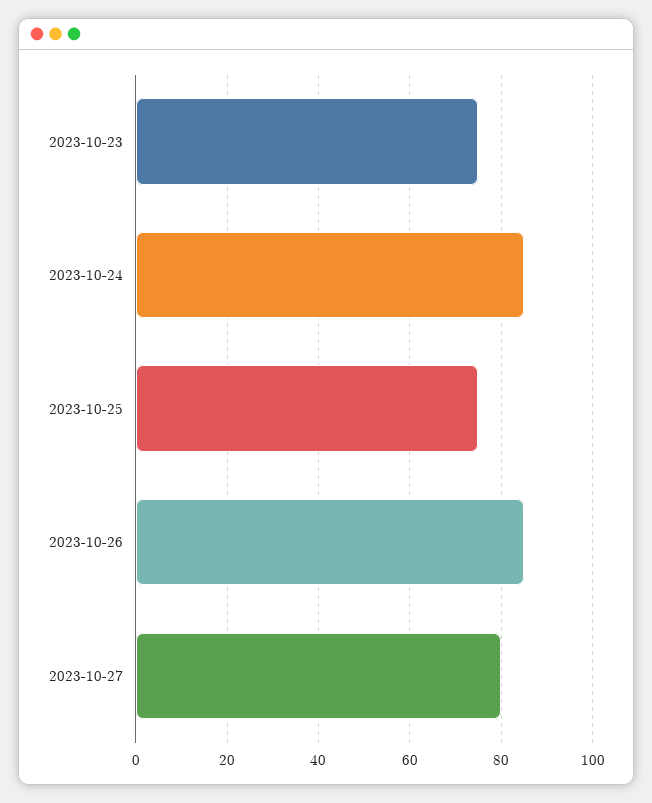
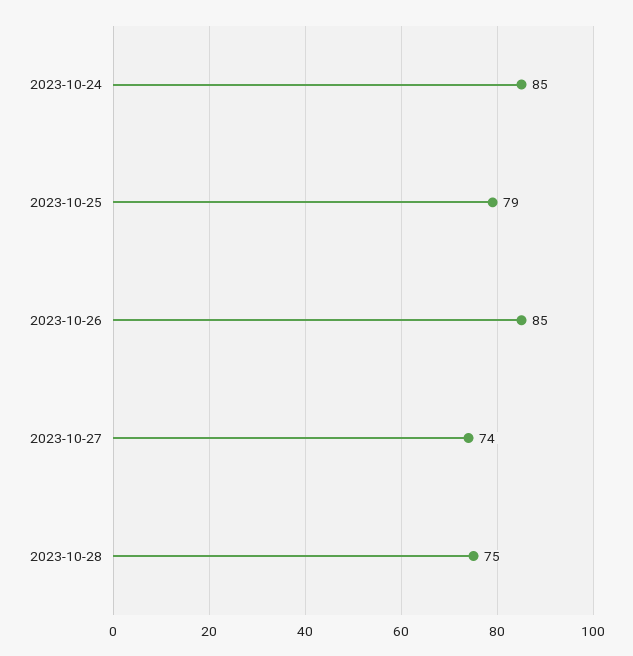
2023-10-23: 75 -> none
2023-10-25: 75 -> 79
2023-10-27: 80 -> 74
2023-10-28: none -> 75

